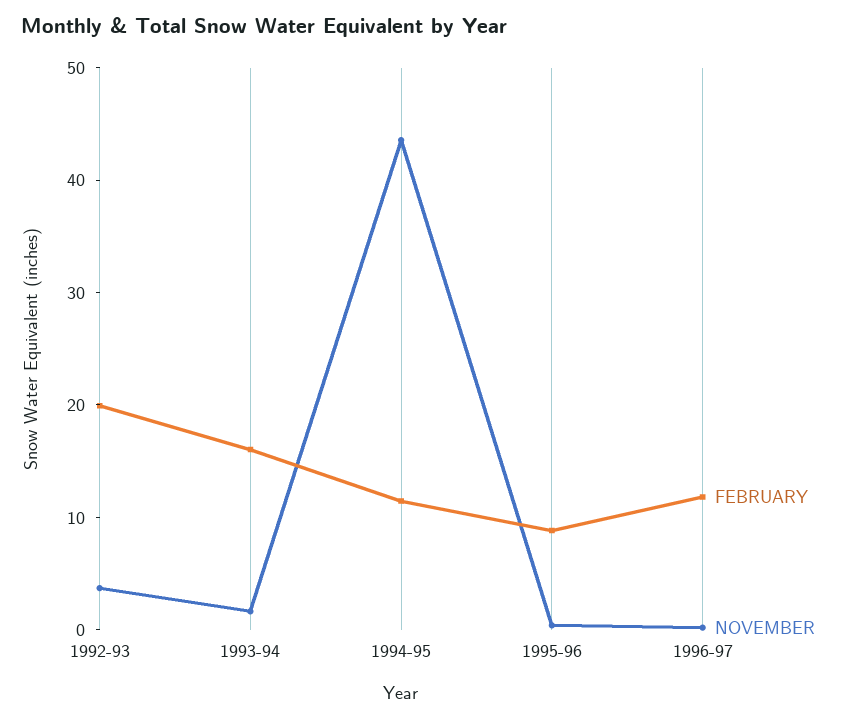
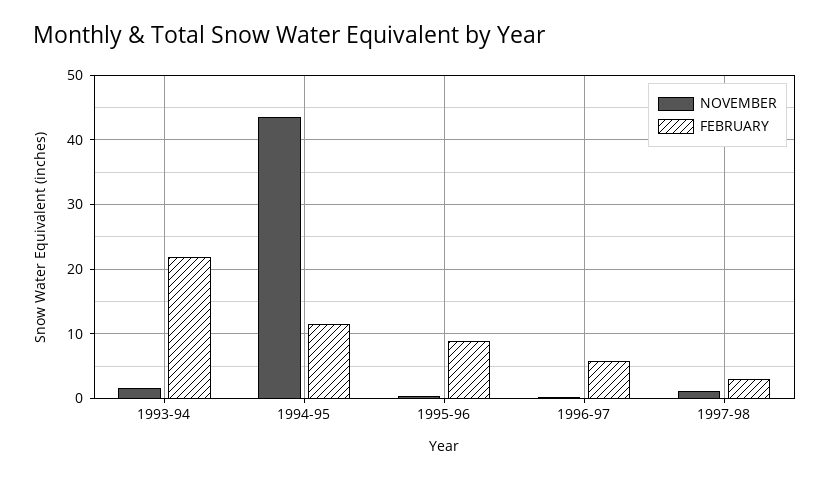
FEBRUARY, 1992-93: 20 -> none
NOVEMBER, 1992-93: 4 -> none
FEBRUARY, 1993-94: 16 -> 22
FEBRUARY, 1996-97: 12 -> 6
NOVEMBER, 1997-98: none -> 1
FEBRUARY, 1997-98: none -> 3

